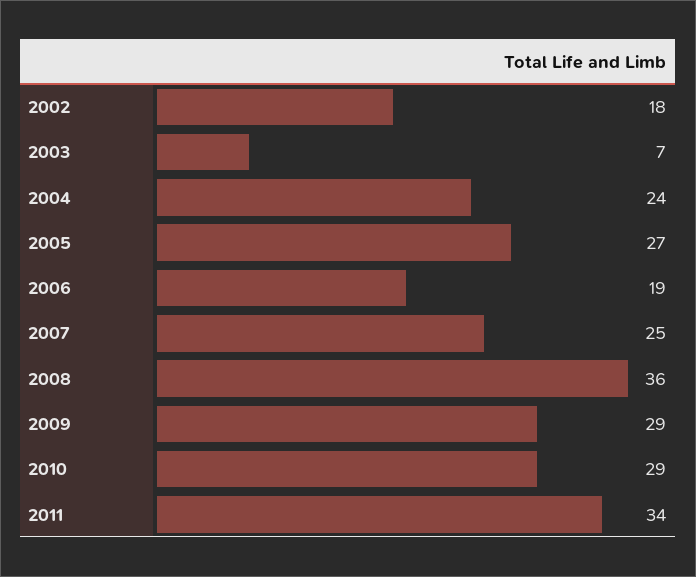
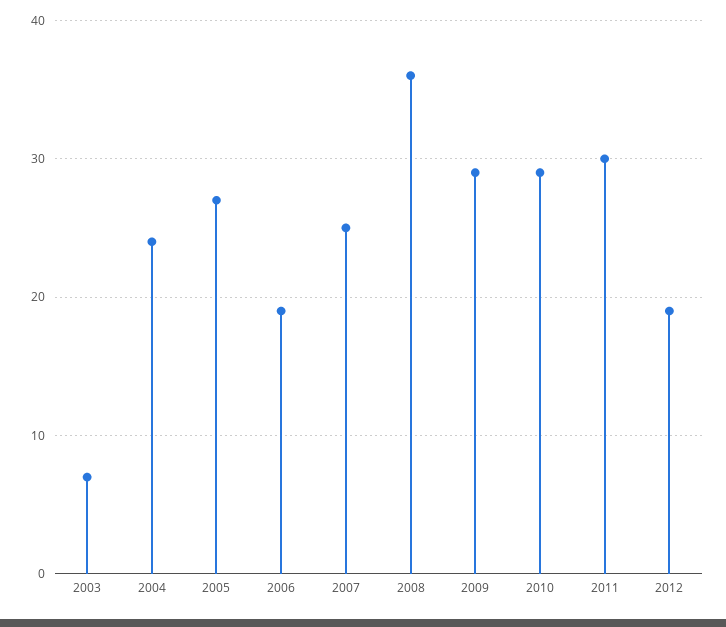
2002: 18 -> none
2011: 34 -> 30
2012: none -> 19

